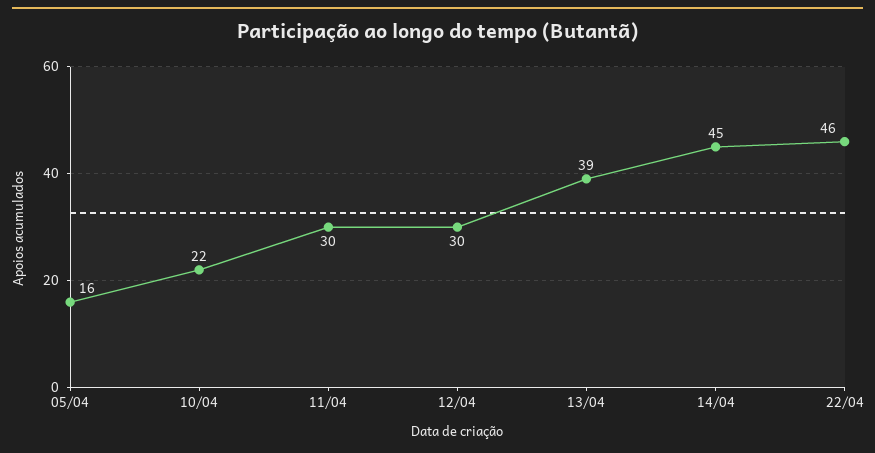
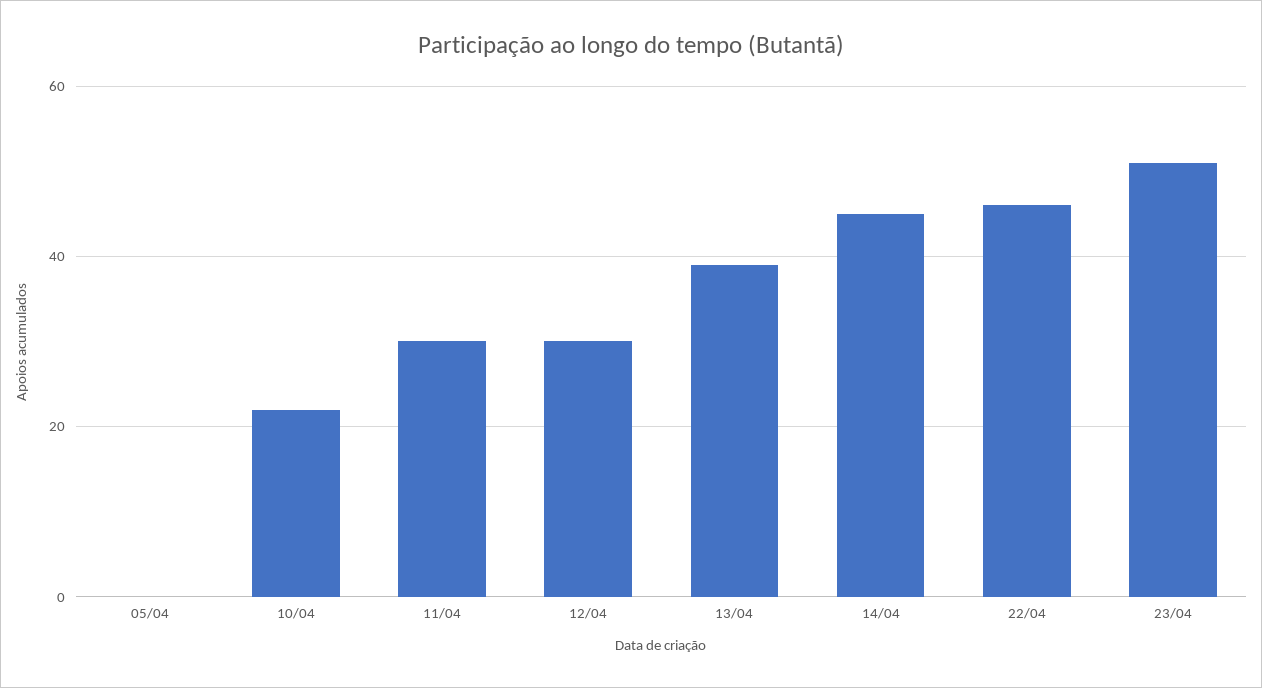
05/04: 16 -> 0
23/04: none -> 50

